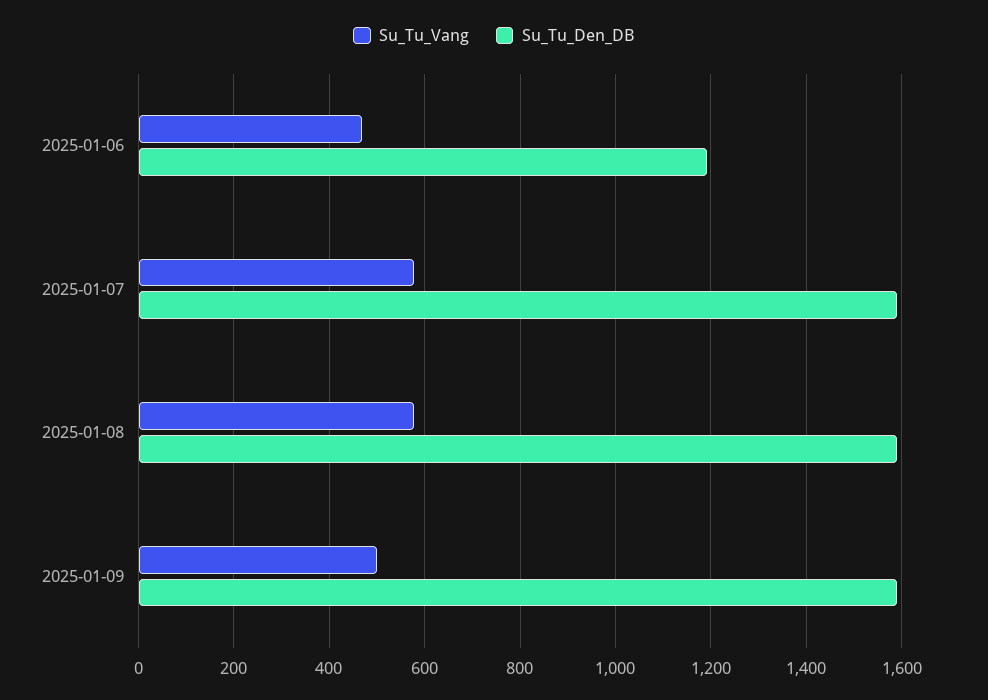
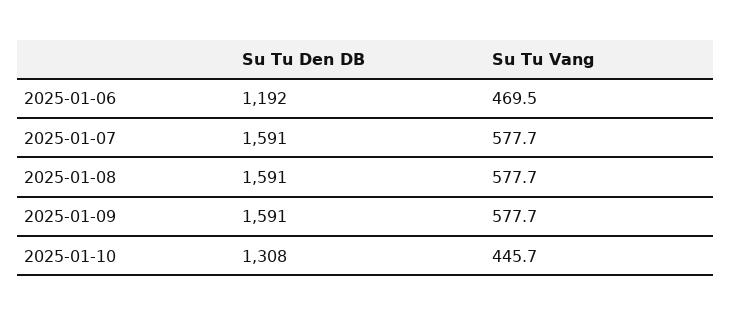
Su_Tu_Vang, 2025-01-09: 500 -> 577.7
Su_Tu_Den_DB, 2025-01-10: none -> 1308
Su_Tu_Vang, 2025-01-10: none -> 445.7

